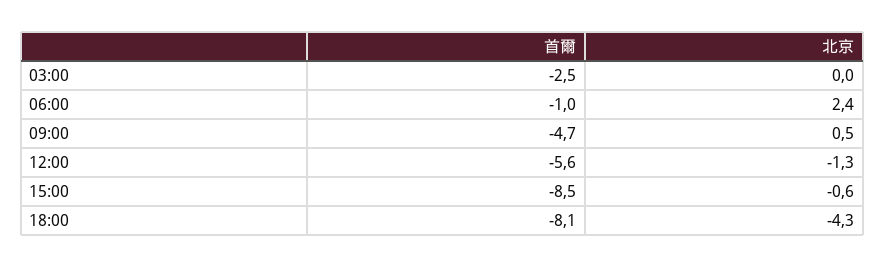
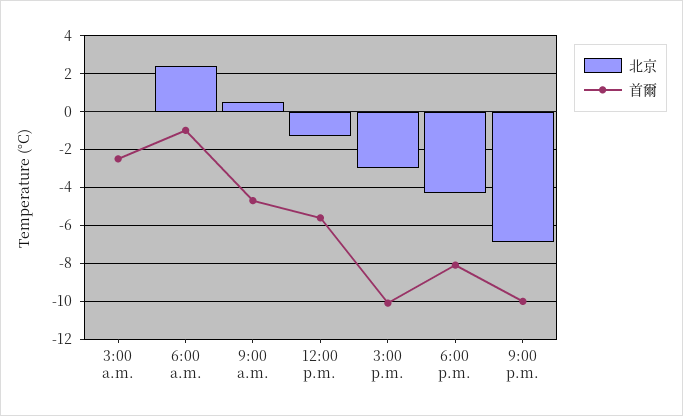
首爾, 15:00: -8.5 -> -10
北京, 15:00: -0.6 -> -3
北京, 9:00 p.m.: none -> -7
首爾, 9:00 p.m.: none -> -10

